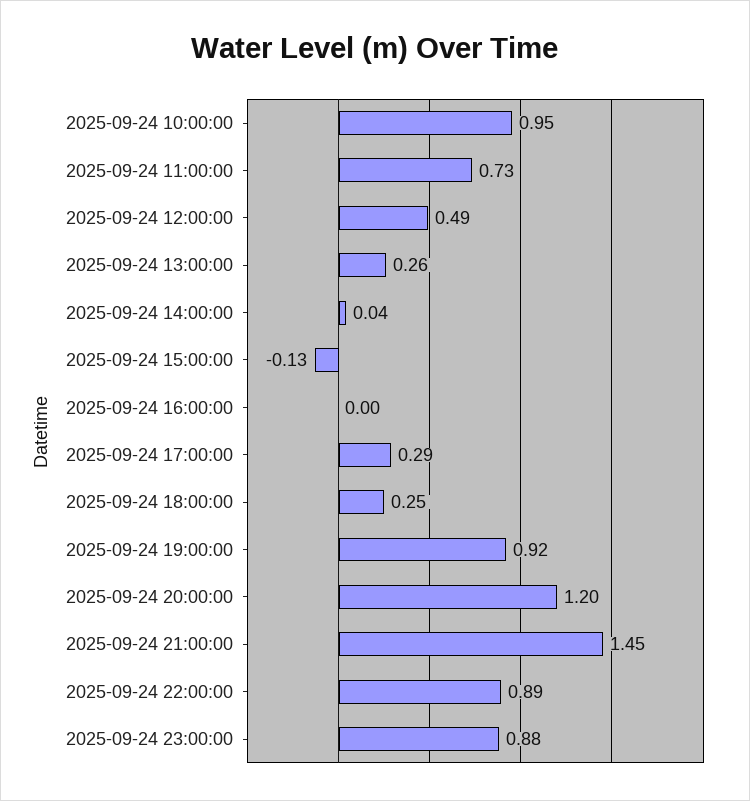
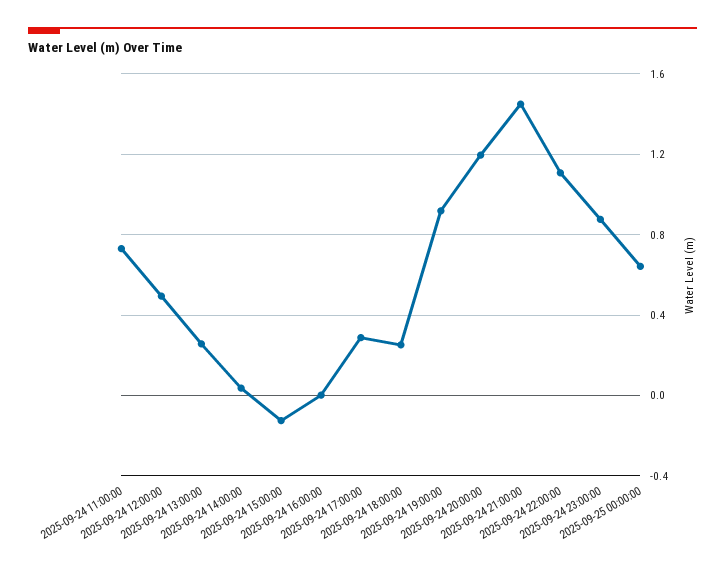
2025-09-24 10:00:00: 0.95 -> none
2025-09-24 22:00:00: 0.89 -> 1.1
2025-09-25 00:00:00: none -> 0.65

